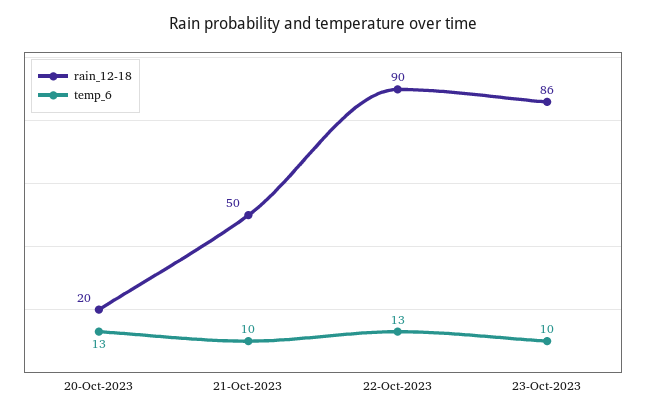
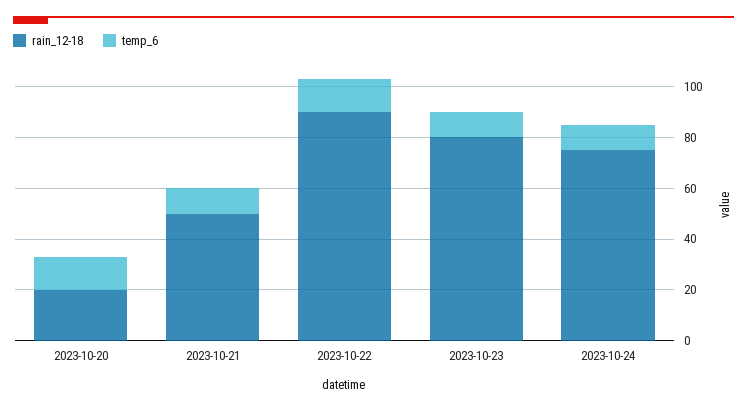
rain_12-18, 23-Oct-2023: 86 -> 80
rain_12-18, 2023-10-24: none -> 75
temp_6, 2023-10-24: none -> 10

